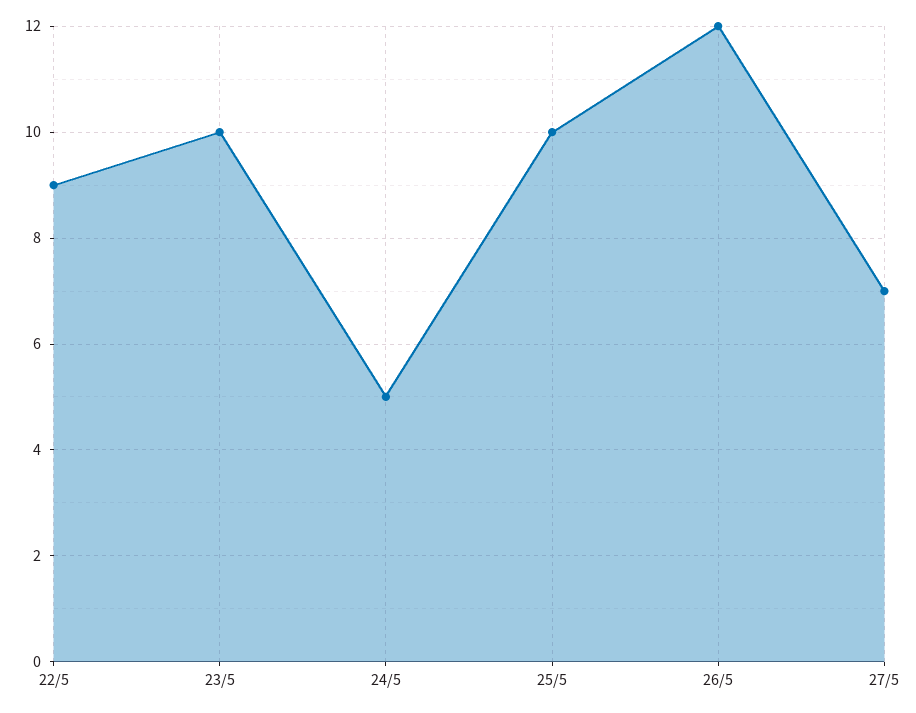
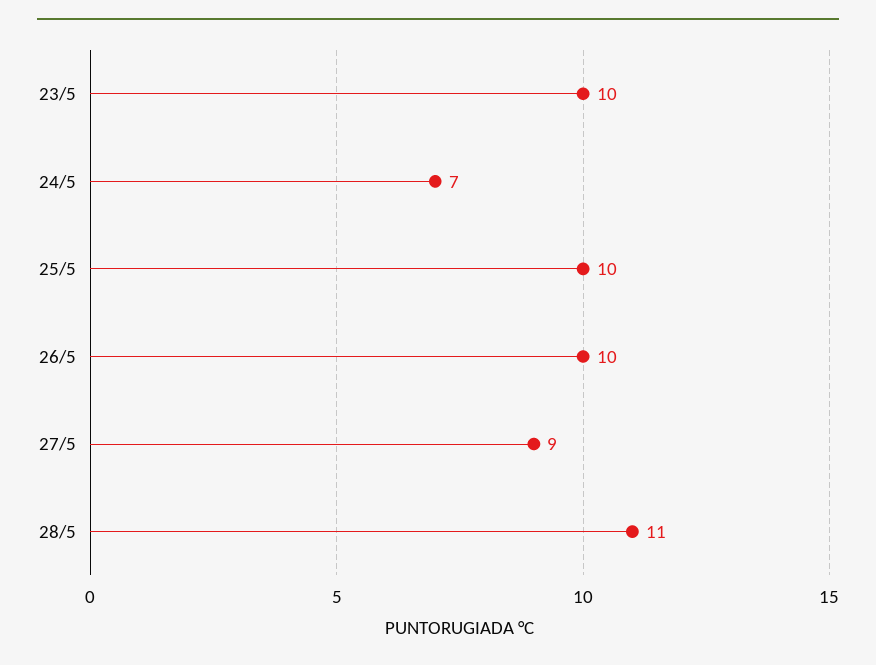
22/5: 9 -> none
24/5: 5 -> 7
26/5: 12 -> 10
27/5: 7 -> 9
28/5: none -> 11

